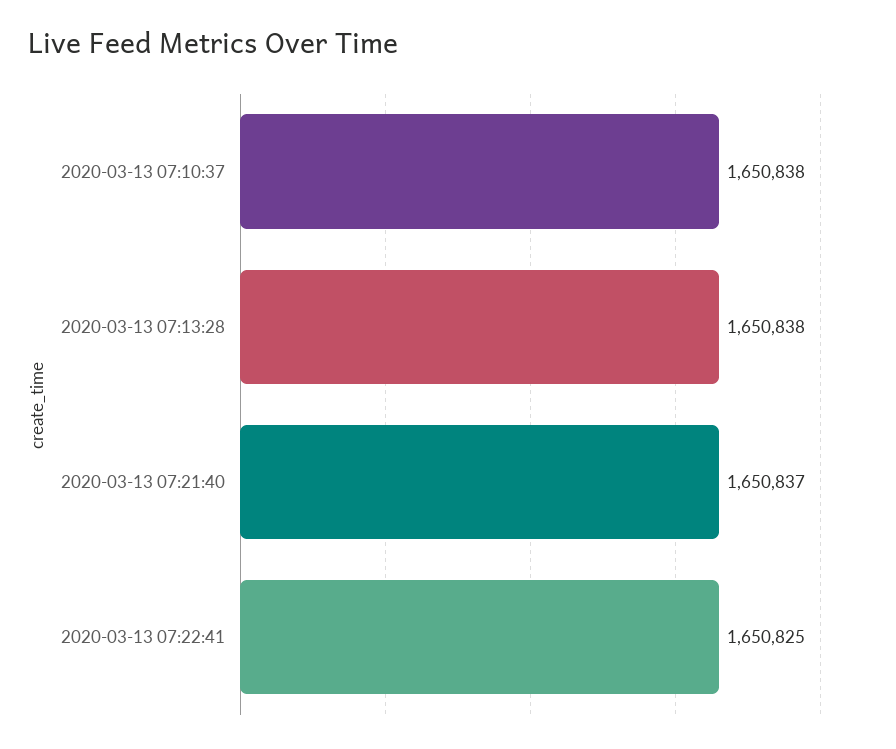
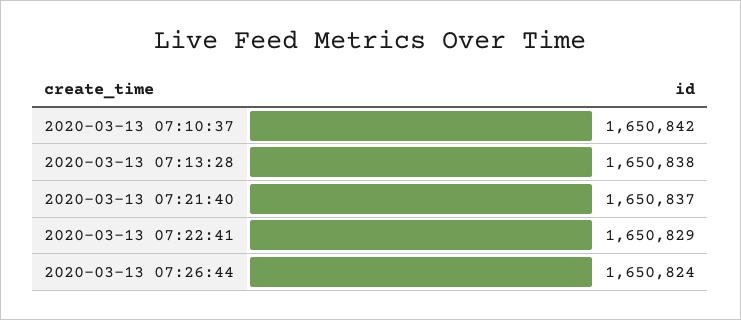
2020-03-13 07:10:37: 1650838 -> 1650842
2020-03-13 07:22:41: 1650825 -> 1650829
2020-03-13 07:26:44: none -> 1650824

